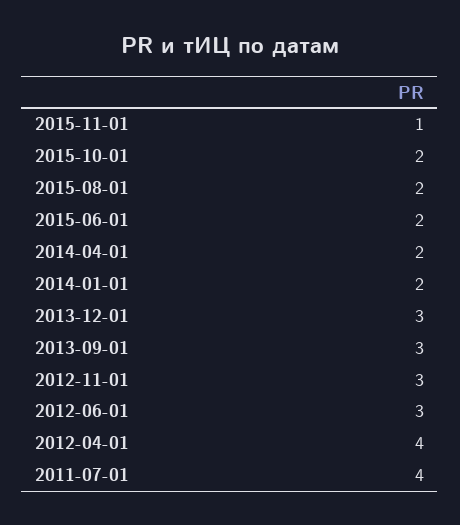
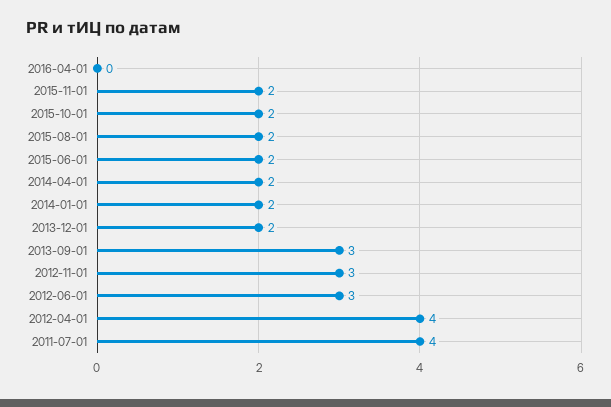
2015-11-01: 1 -> 2
2013-12-01: 3 -> 2
2016-04-01: none -> 0

